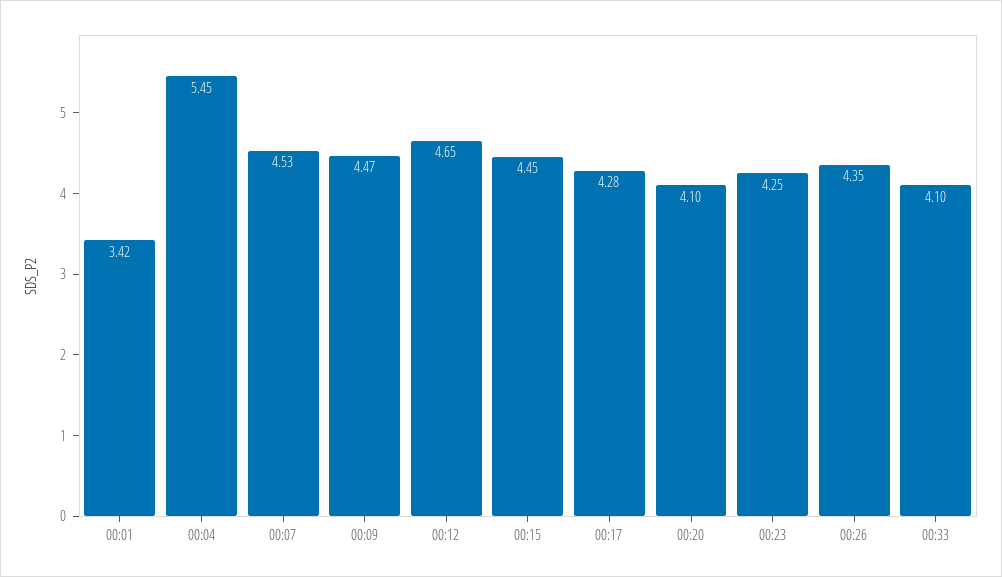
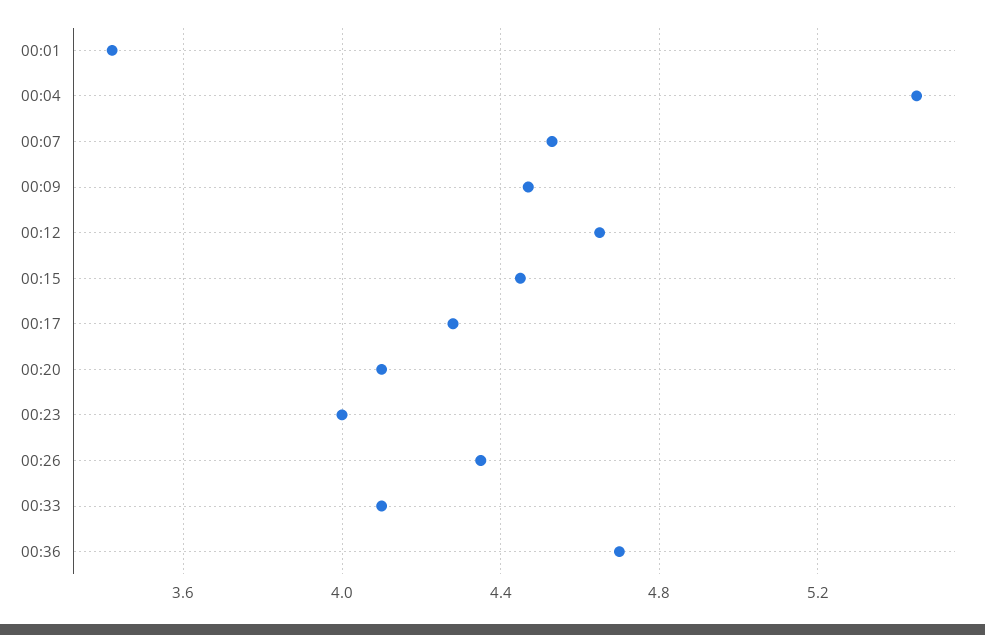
00:23: 4.25 -> 4
00:36: none -> 4.7

